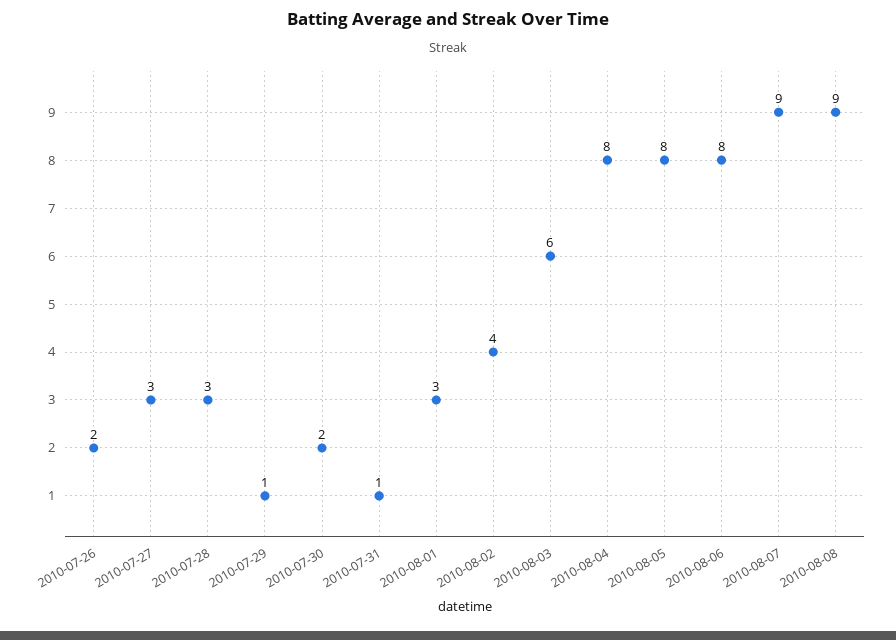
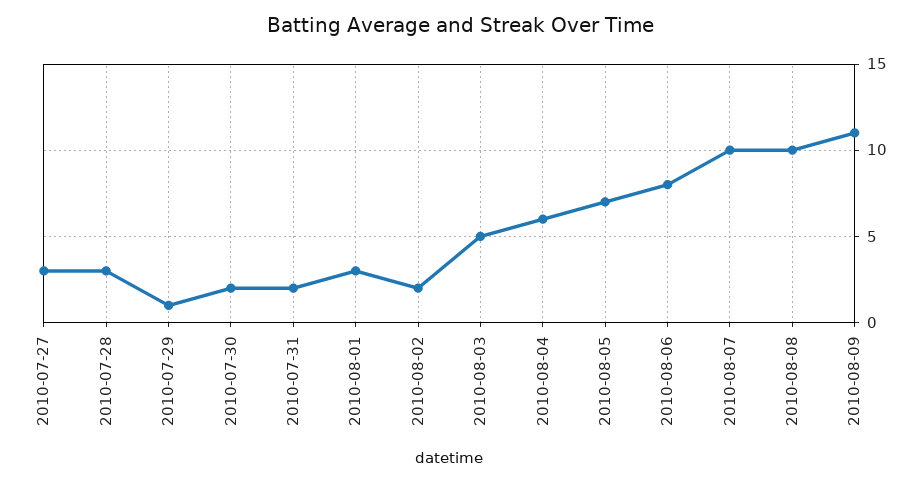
2010-07-26: 2 -> none
2010-07-31: 1 -> 2
2010-08-02: 4 -> 2
2010-08-03: 6 -> 5
2010-08-04: 8 -> 6
2010-08-05: 8 -> 7
2010-08-07: 9 -> 10
2010-08-08: 9 -> 10
2010-08-09: none -> 11

